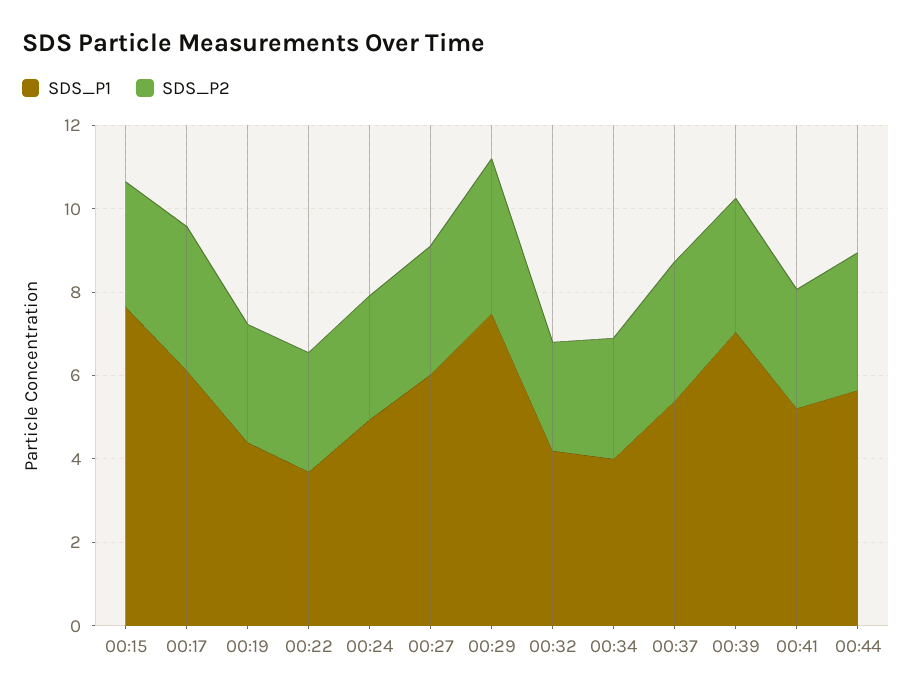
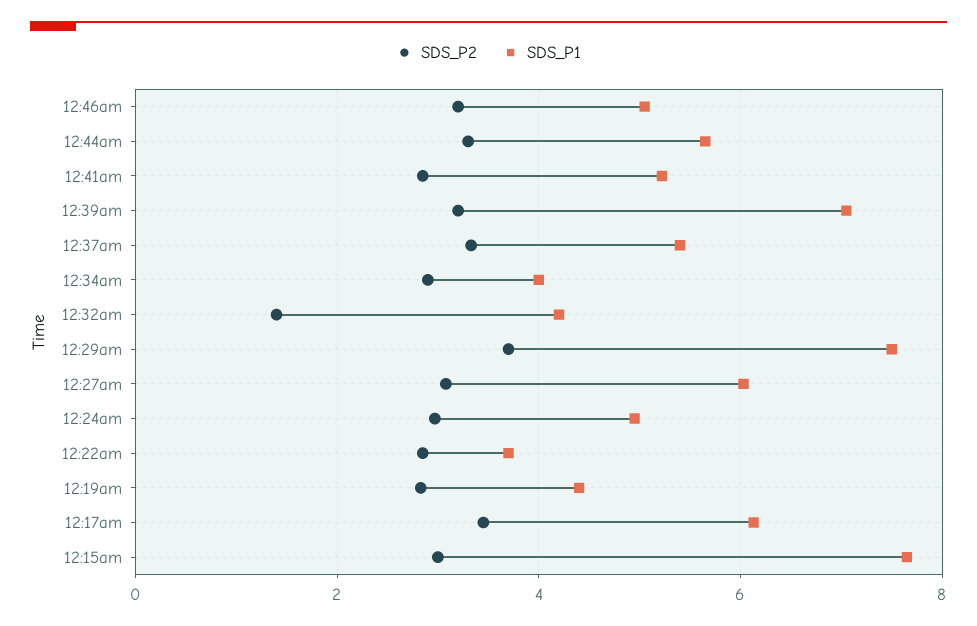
SDS_P2, 00:32: 2.5 -> 1.4
SDS_P2, 12:46am: none -> 3.2
SDS_P1, 12:46am: none -> 5

